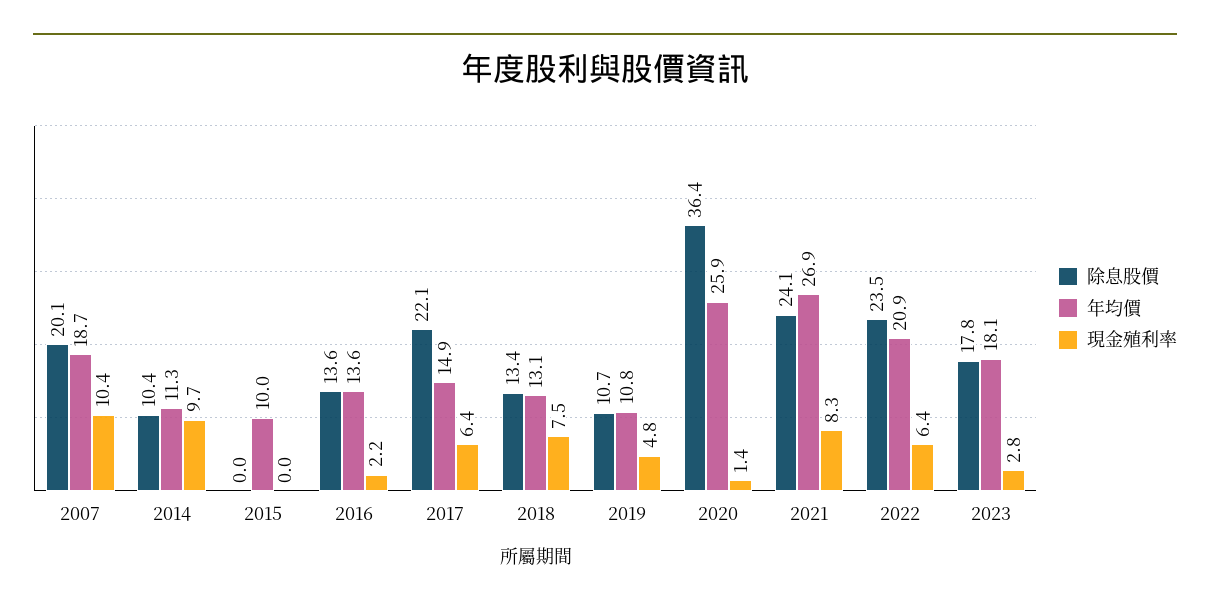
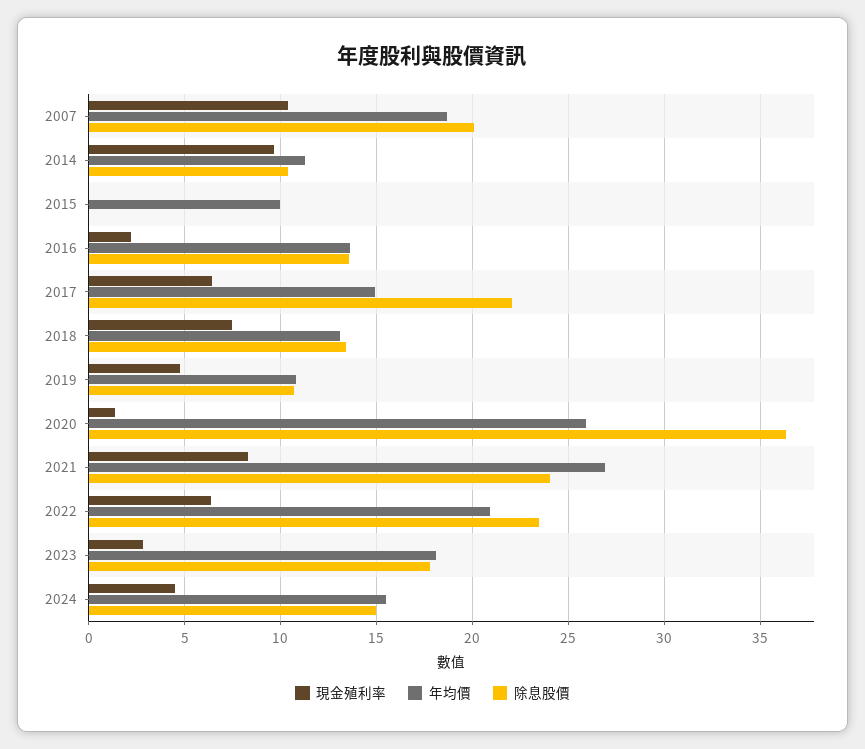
現金殖利率, 2024: none -> 4.5
年均價, 2024: none -> 15.5
除息股價, 2024: none -> 15

